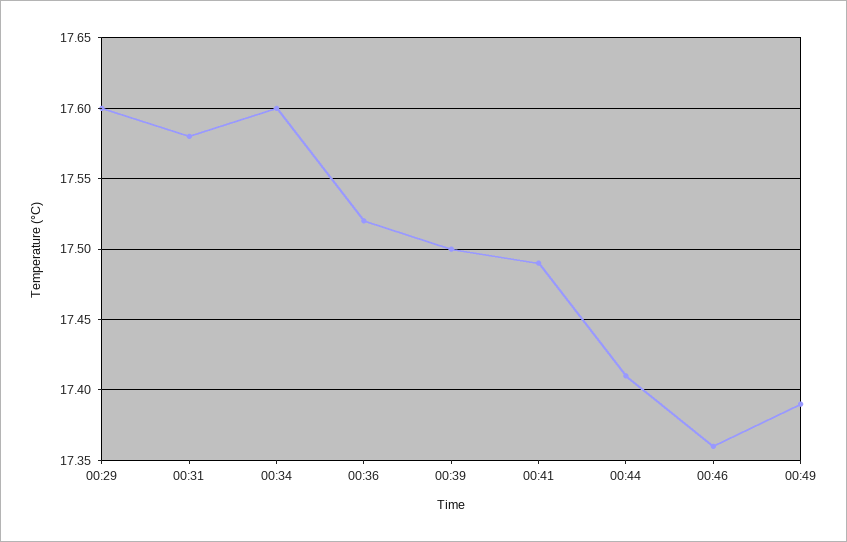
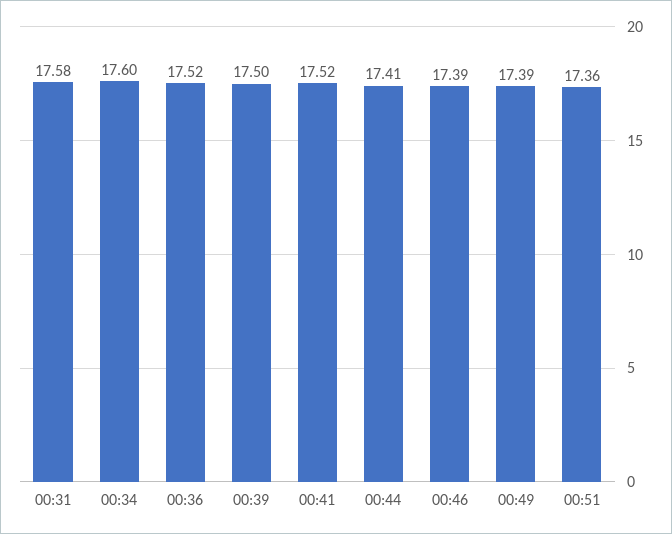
00:29: 17.6 -> none
00:41: 17.49 -> 17.52
00:46: 17.36 -> 17.39
00:51: none -> 17.36

